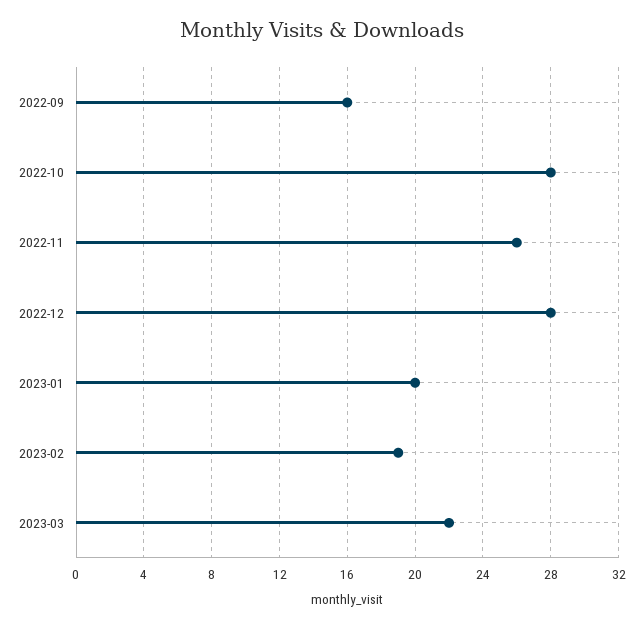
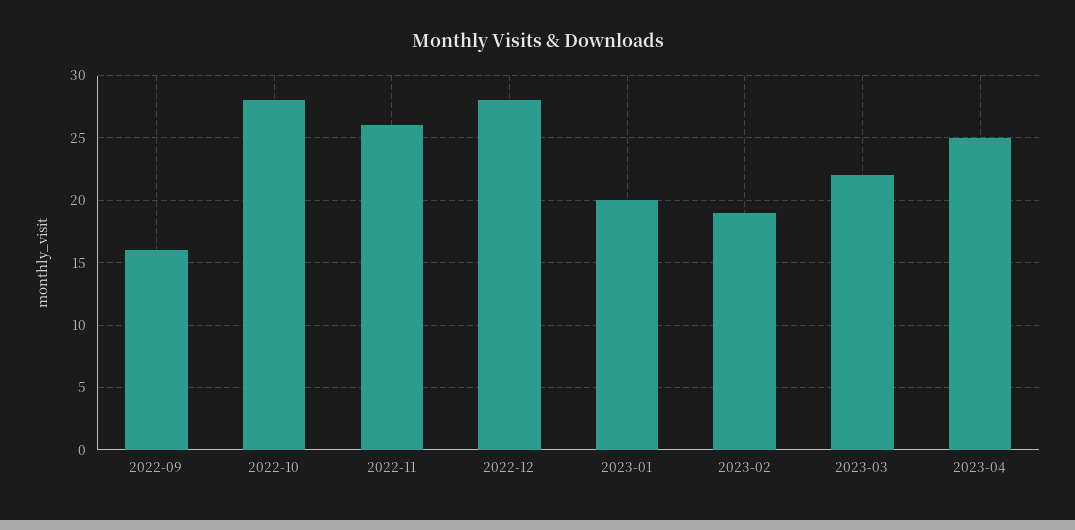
2023-04: none -> 25

